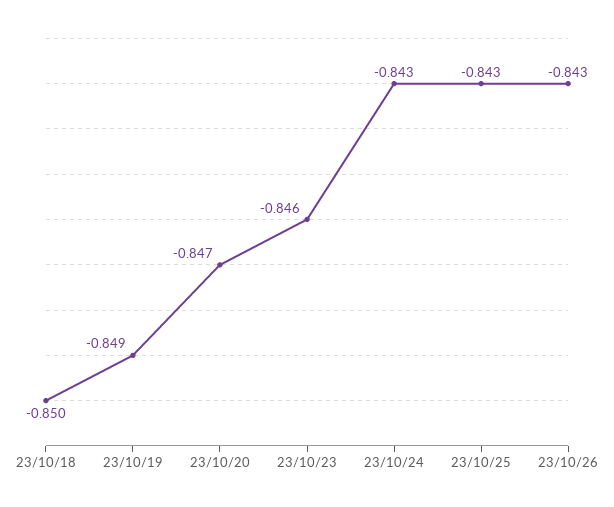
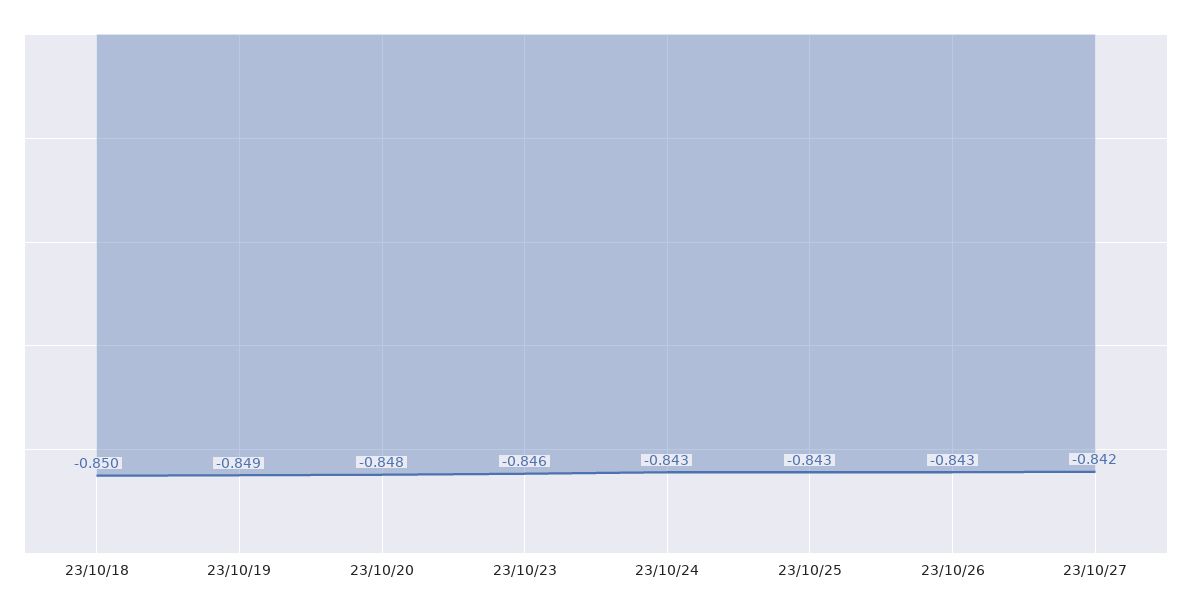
23/10/20: -0.847 -> -0.848
23/10/27: none -> -0.842

